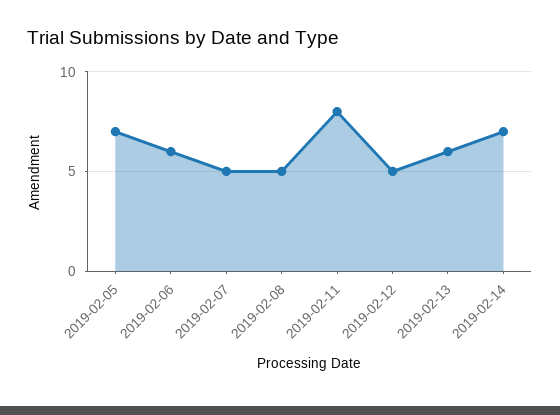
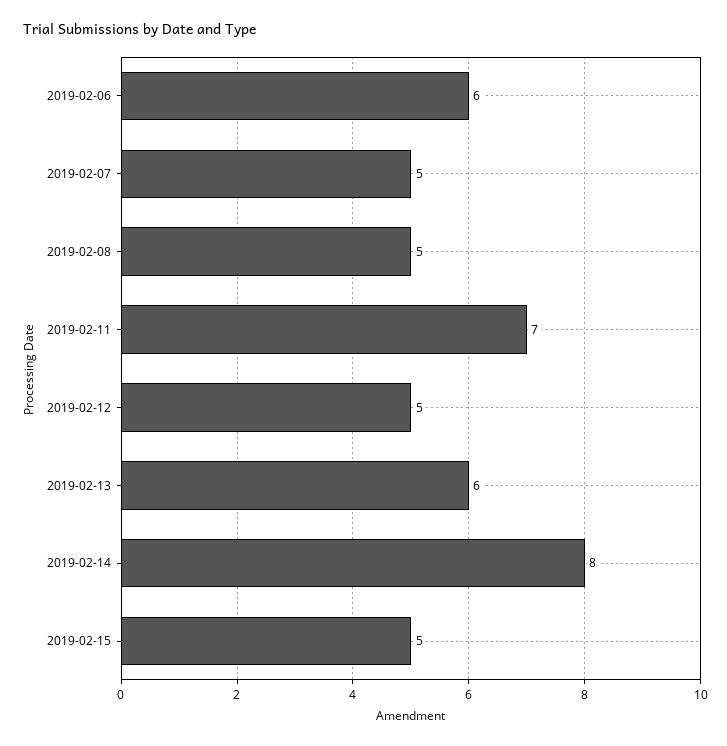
2019-02-05: 7 -> none
2019-02-11: 8 -> 7
2019-02-14: 7 -> 8
2019-02-15: none -> 5

